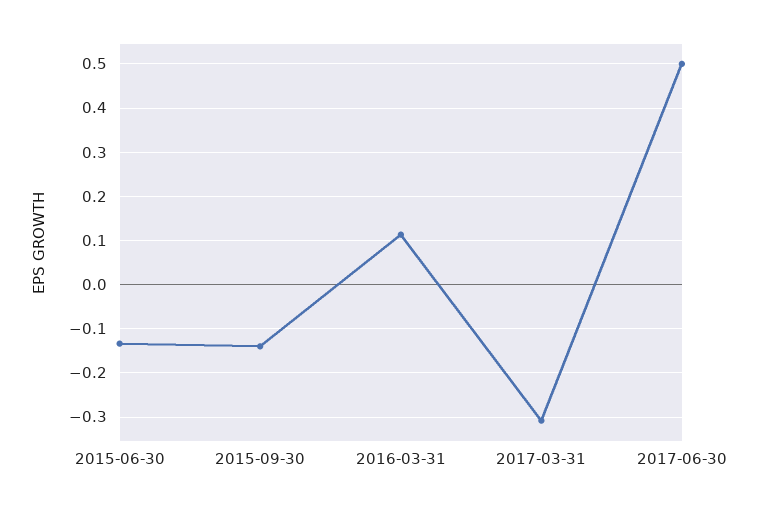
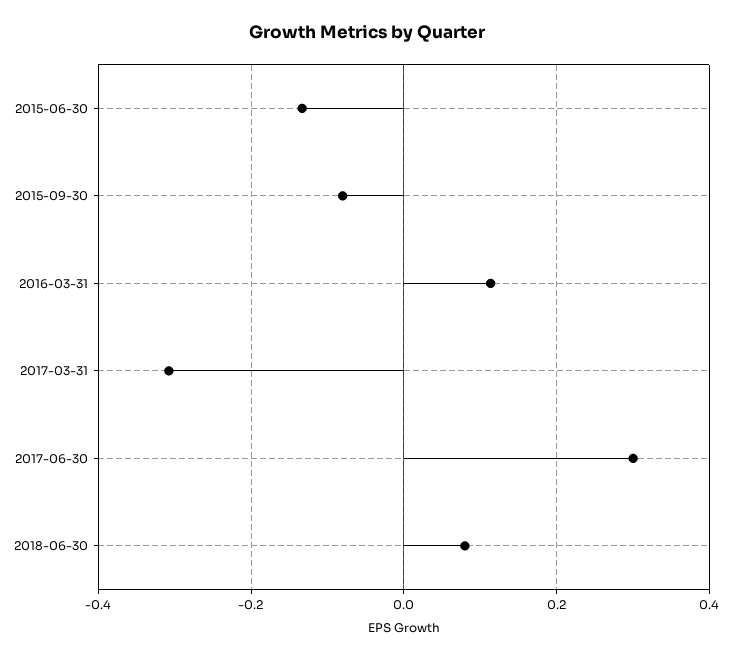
2015-09-30: -0.14 -> -0.08
2017-06-30: 0.5 -> 0.3
2018-06-30: none -> 0.08

